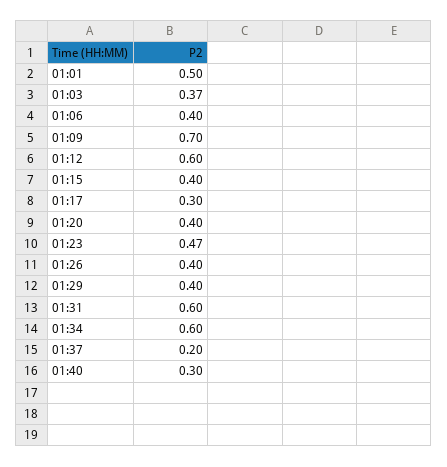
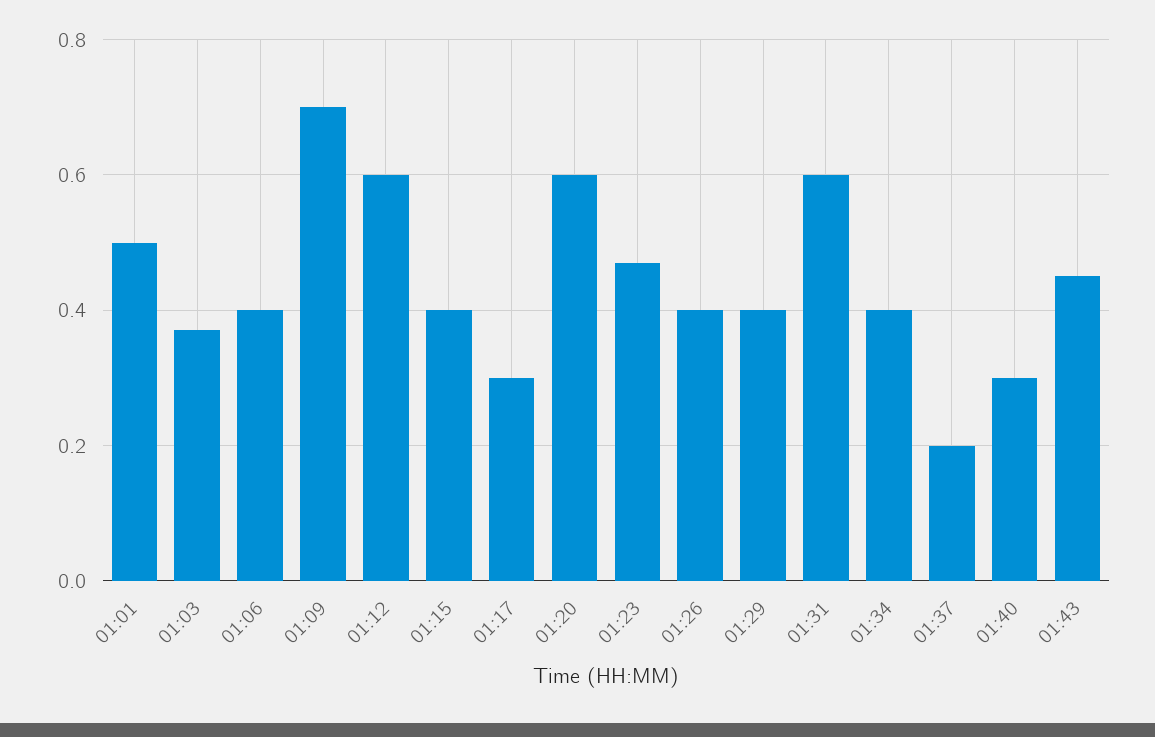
01:20: 0.4 -> 0.6
01:34: 0.6 -> 0.4
01:43: none -> 0.45

